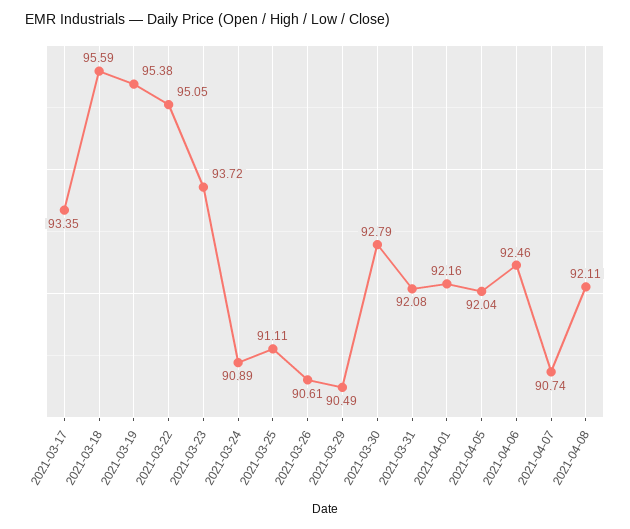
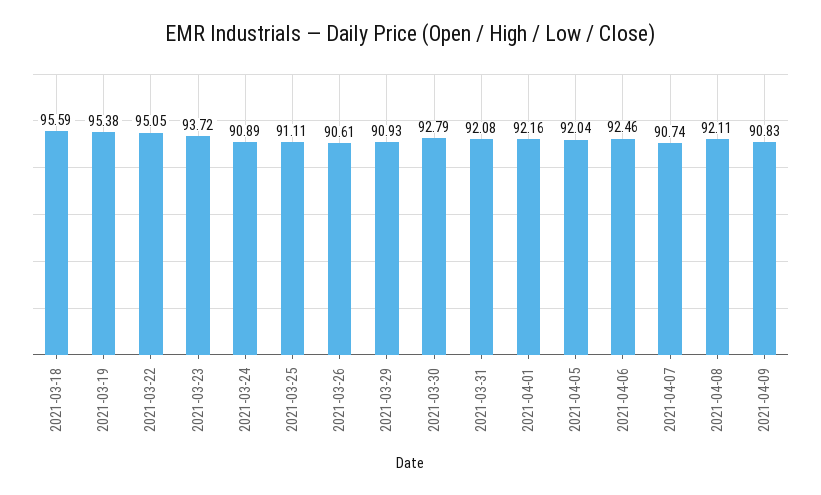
2021-03-17: 93.35 -> none
2021-03-29: 90.49 -> 90.93
2021-04-09: none -> 90.83

